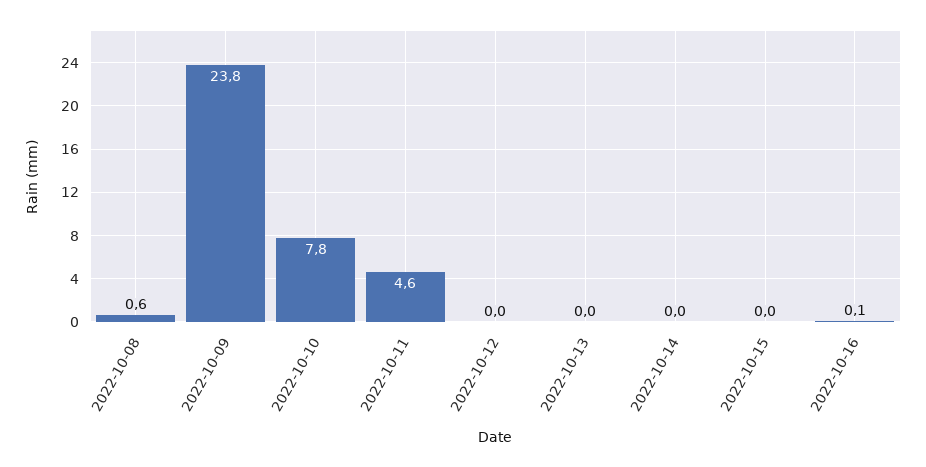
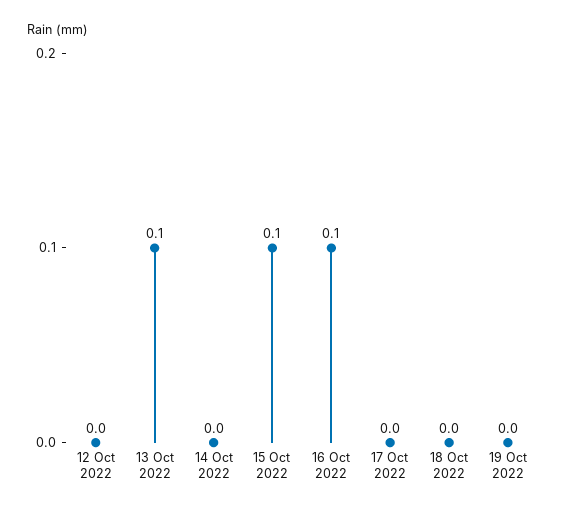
2022-10-08: 0.6 -> none
2022-10-09: 23.8 -> none
2022-10-10: 7.8 -> none
2022-10-11: 4.6 -> none
2022-10-13: 0 -> 0.1
2022-10-15: 0 -> 0.1
17 Oct 2022: none -> 0
18 Oct 2022: none -> 0
19 Oct 2022: none -> 0

